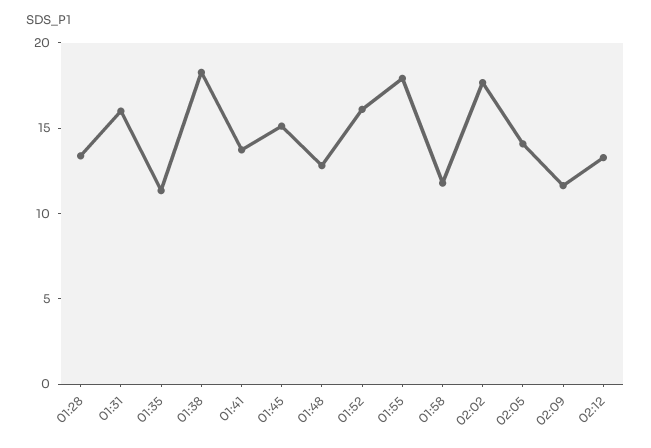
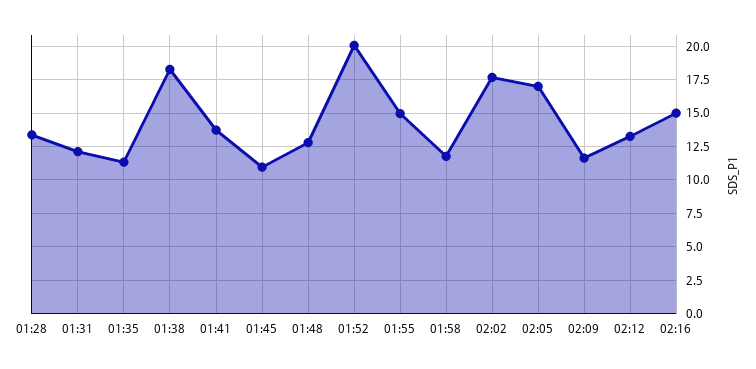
01:31: 16 -> 12
01:45: 15 -> 11
01:52: 16 -> 20
01:55: 18 -> 15
02:05: 14 -> 17
02:16: none -> 15

